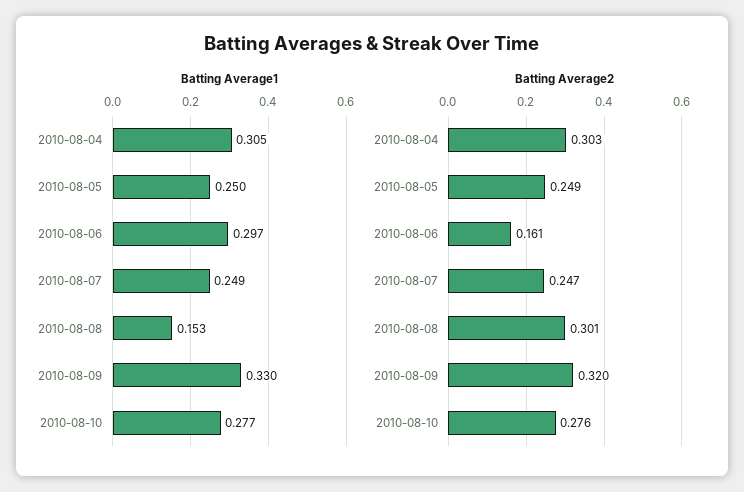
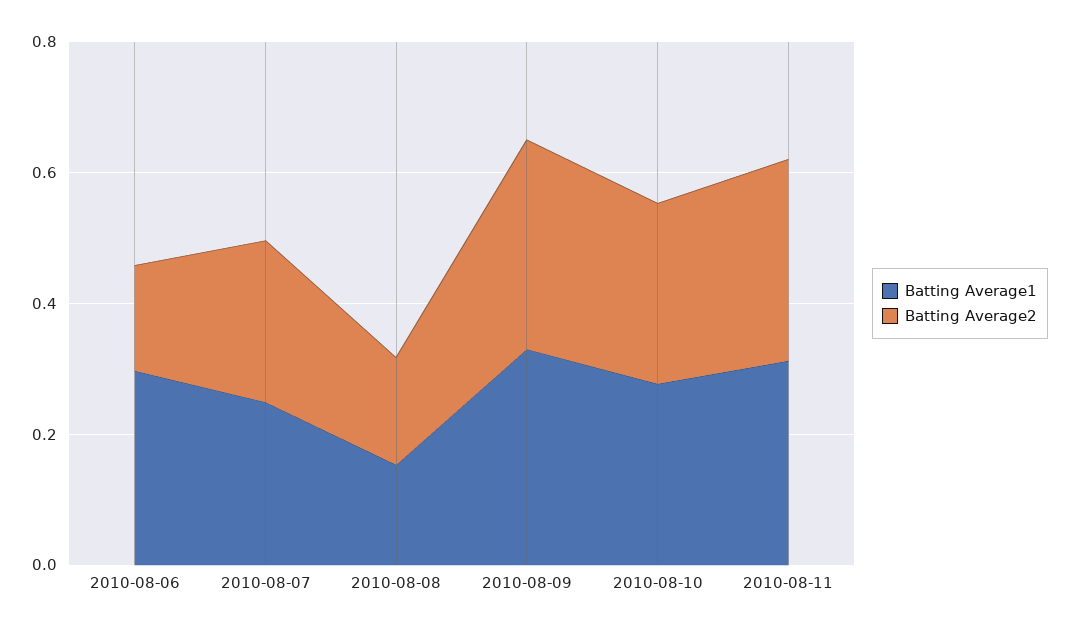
Batting Average1, 2010-08-04: 0.305 -> none
Batting Average1, 2010-08-05: 0.25 -> none
Batting Average2, 2010-08-04: 0.303 -> none
Batting Average2, 2010-08-05: 0.249 -> none
Batting Average2, 2010-08-08: 0.301 -> 0.15
Batting Average1, 2010-08-11: none -> 0.3
Batting Average2, 2010-08-11: none -> 0.3

